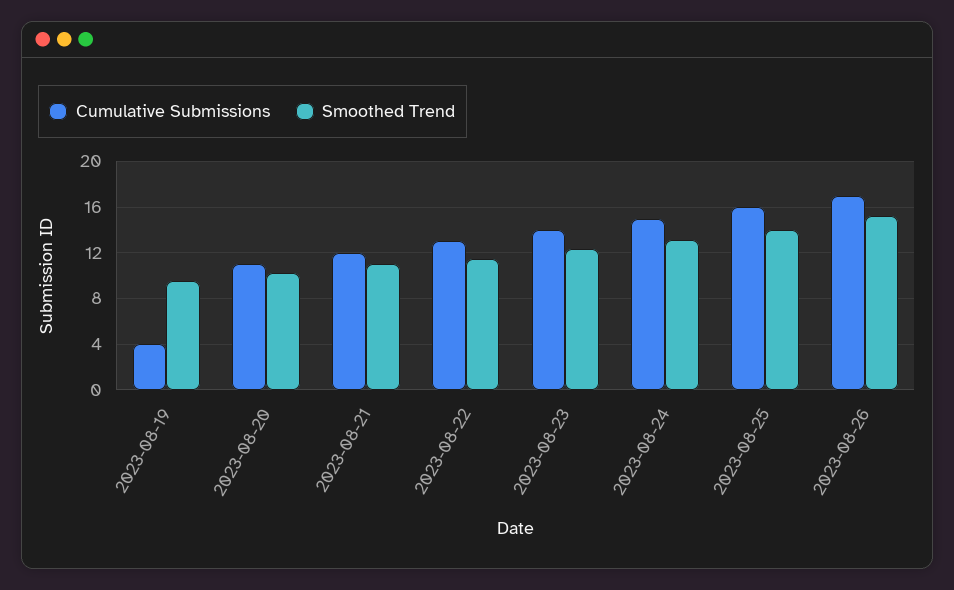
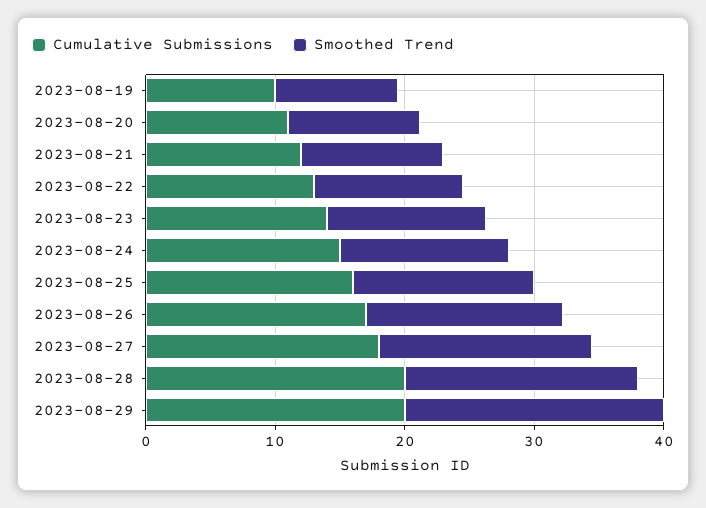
Cumulative Submissions, 2023-08-19: 4 -> 10
Cumulative Submissions, 2023-08-27: none -> 18
Smoothed Trend, 2023-08-27: none -> 16
Cumulative Submissions, 2023-08-28: none -> 20
Smoothed Trend, 2023-08-28: none -> 18
Cumulative Submissions, 2023-08-29: none -> 20
Smoothed Trend, 2023-08-29: none -> 20

